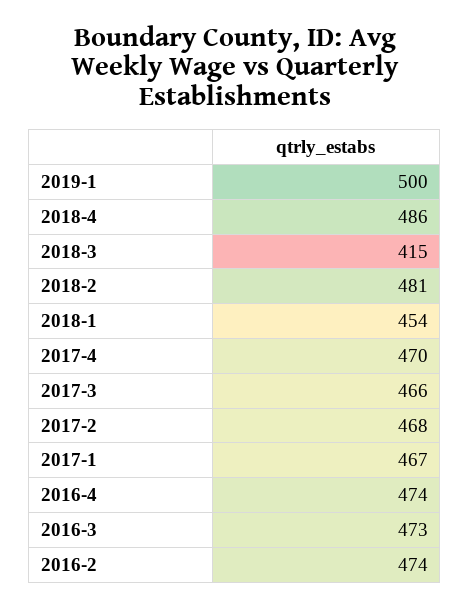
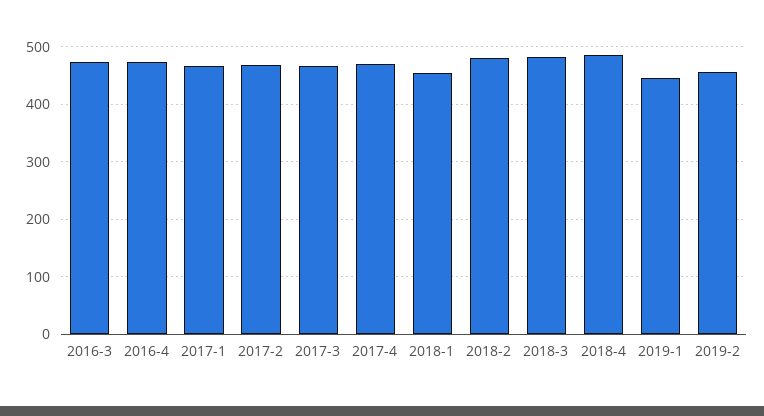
2019-1: 500 -> 440
2018-3: 415 -> 480
2016-2: 474 -> none
2019-2: none -> 460

